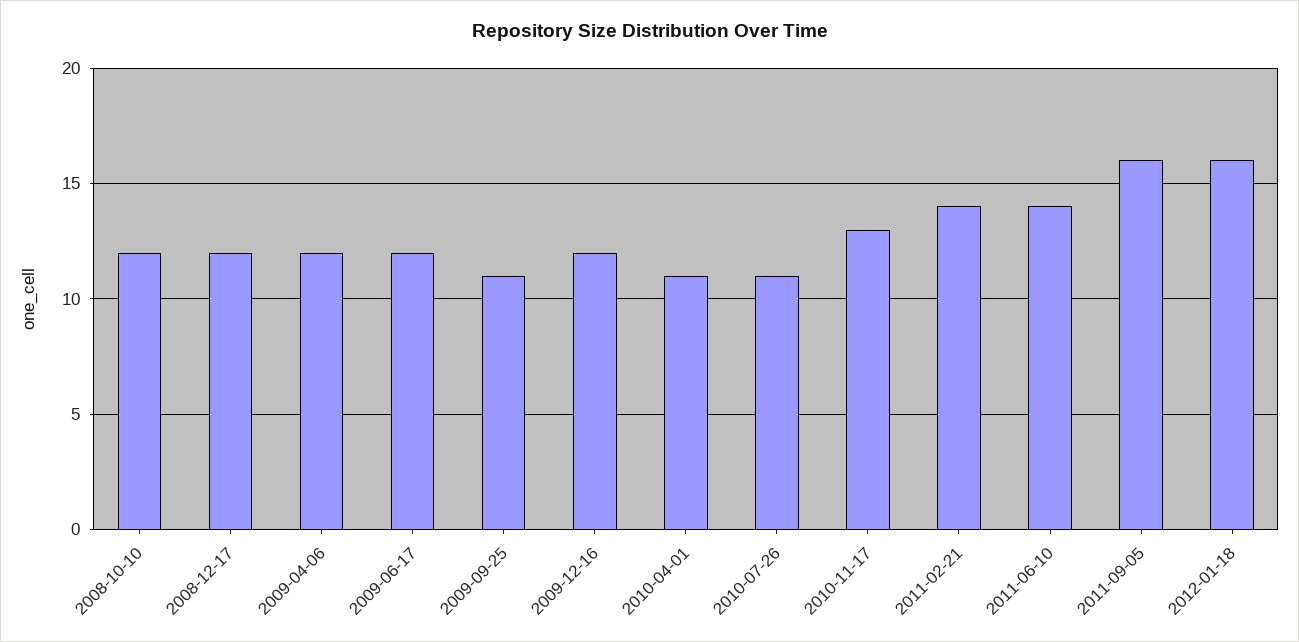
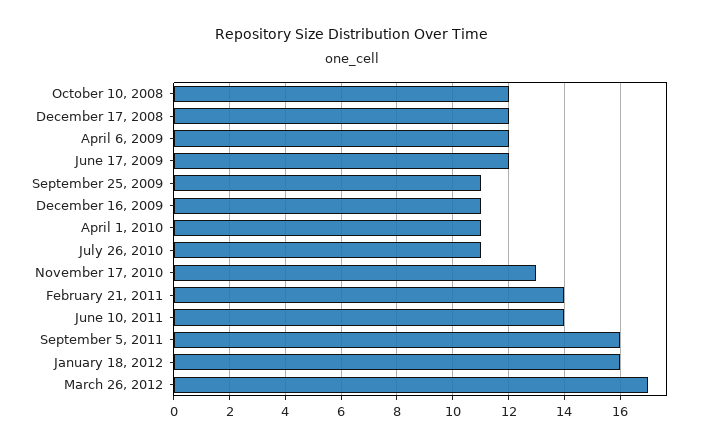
2009-12-16: 12 -> 11
March 26, 2012: none -> 17

